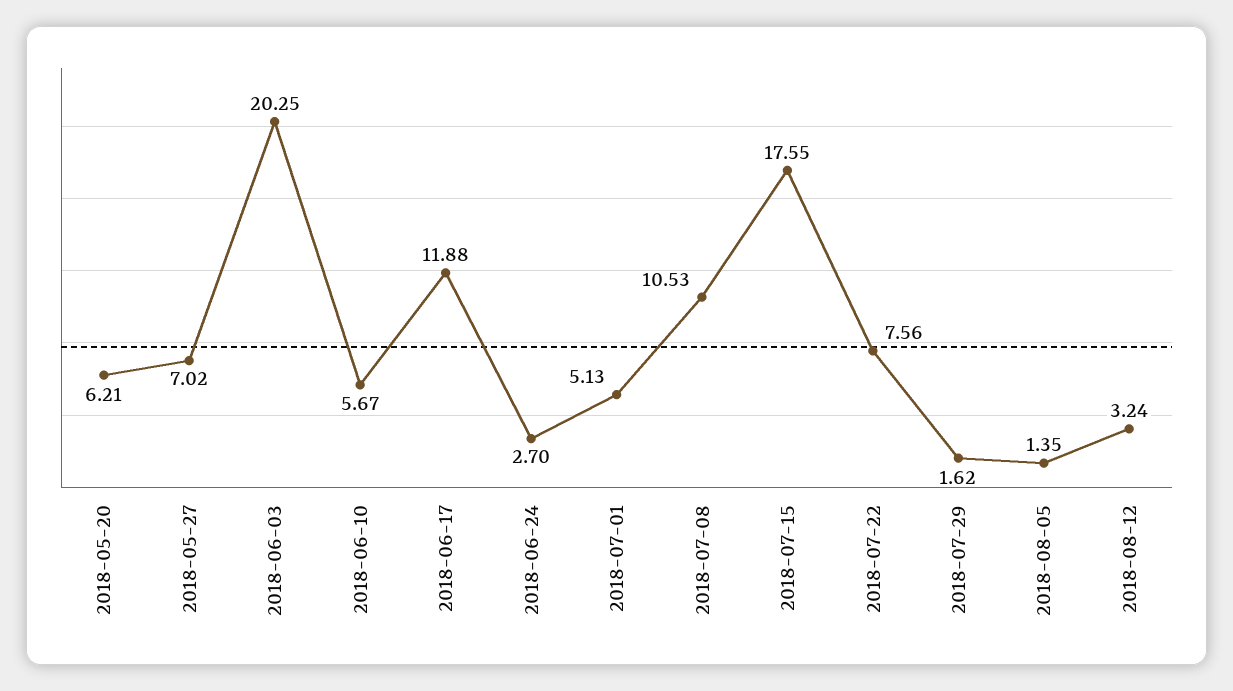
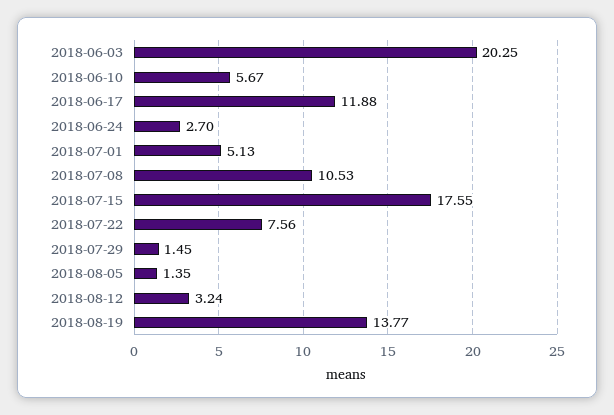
2018-05-20: 6.21 -> none
2018-05-27: 7.02 -> none
2018-07-29: 1.62 -> 1.45
2018-08-19: none -> 13.77

